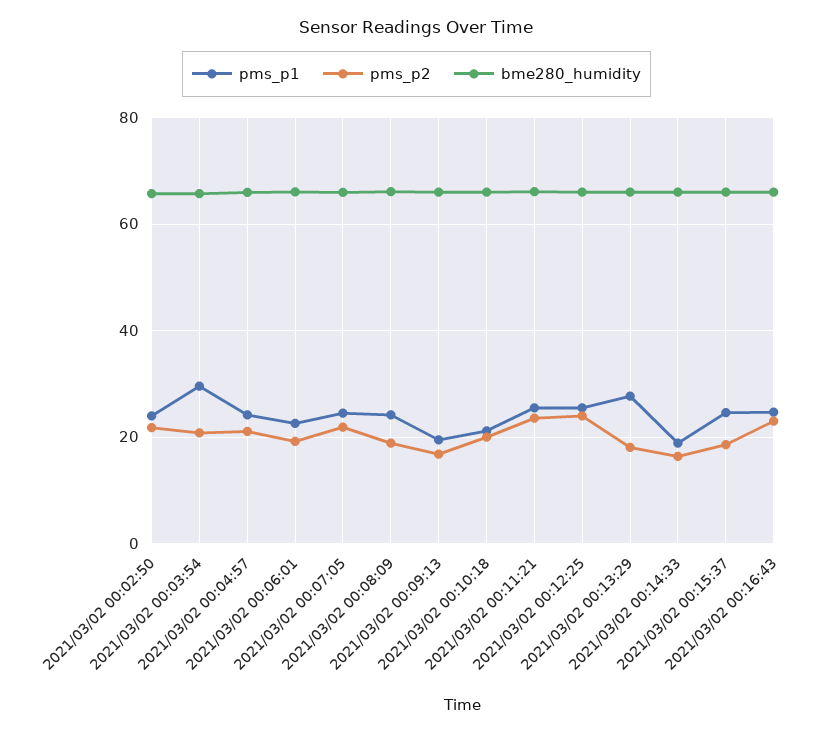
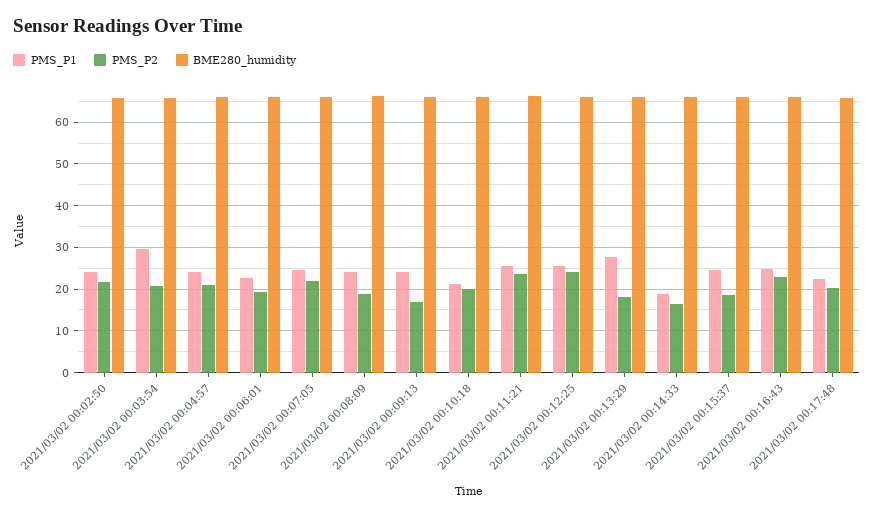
pms_p1, 2021/03/02 00:09:13: 20 -> 24
pms_p1, 2021/03/02 00:17:48: none -> 22
pms_p2, 2021/03/02 00:17:48: none -> 20
bme280_humidity, 2021/03/02 00:17:48: none -> 66

